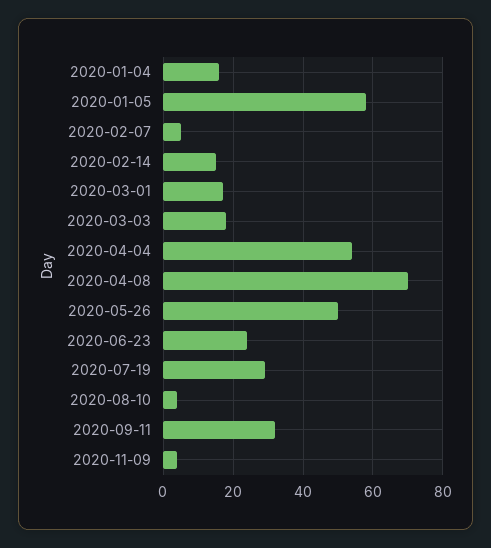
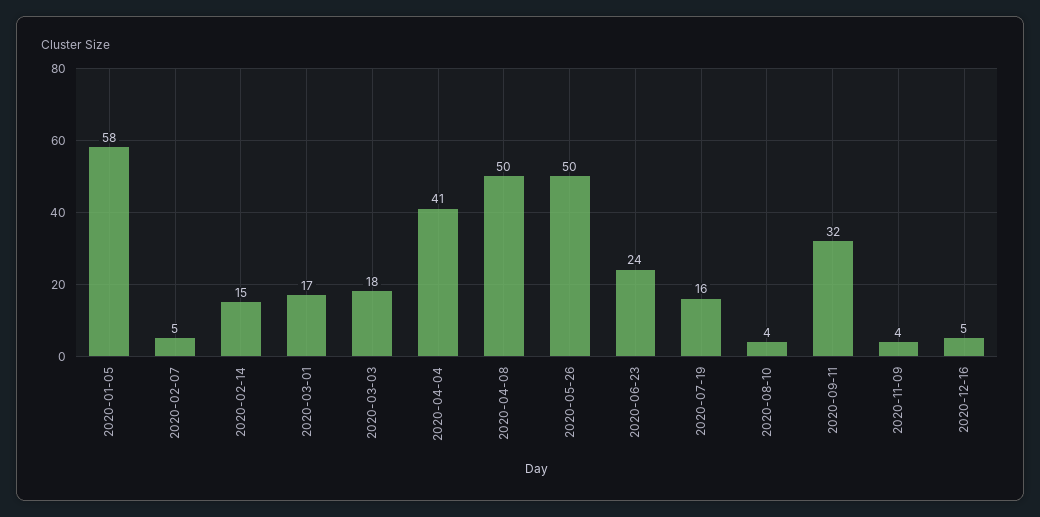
2020-01-04: 15 -> none
2020-04-04: 55 -> 41
2020-04-08: 70 -> 50
2020-07-19: 30 -> 16
2020-12-16: none -> 5

